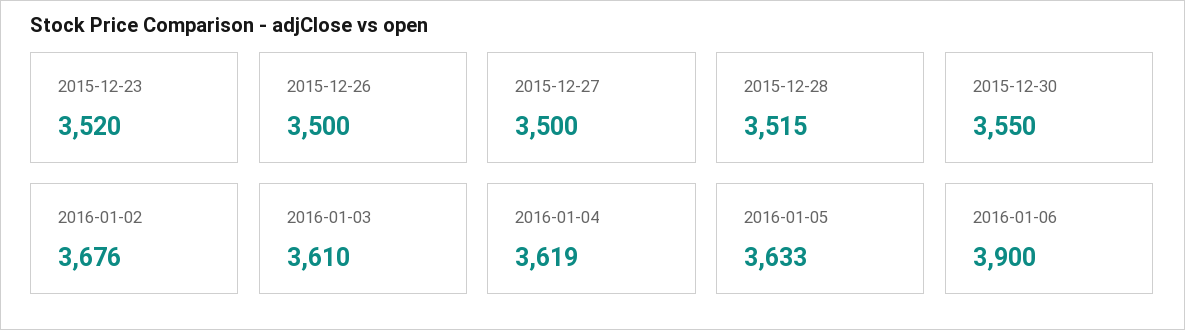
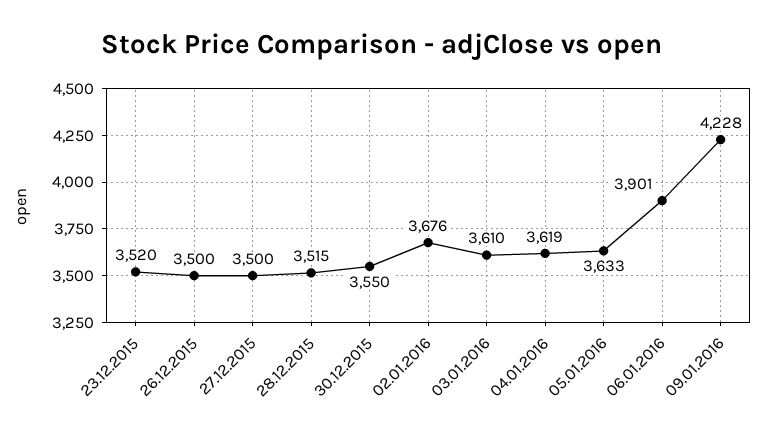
2016-01-06: 3900 -> 3901
09.01.2016: none -> 4228

